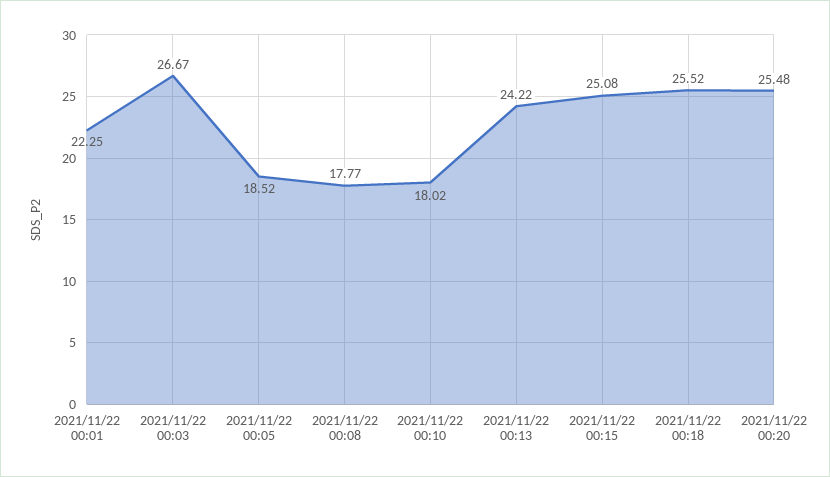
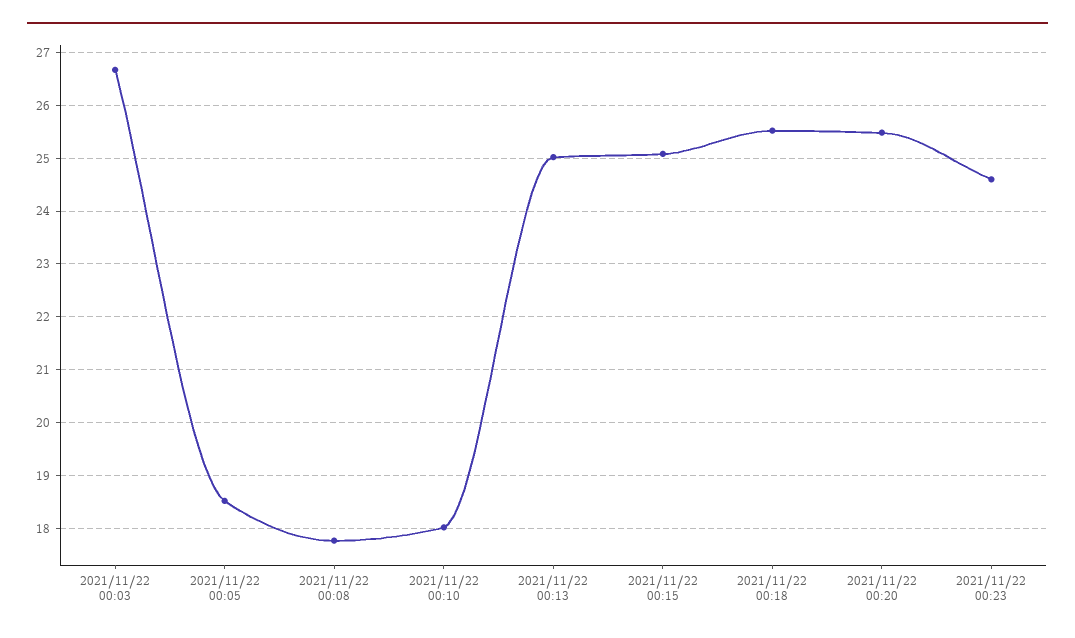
2021/11/22 00:01: 22.25 -> none
2021/11/22 00:13: 24.22 -> 25
2021/11/22 00:23: none -> 24.6

